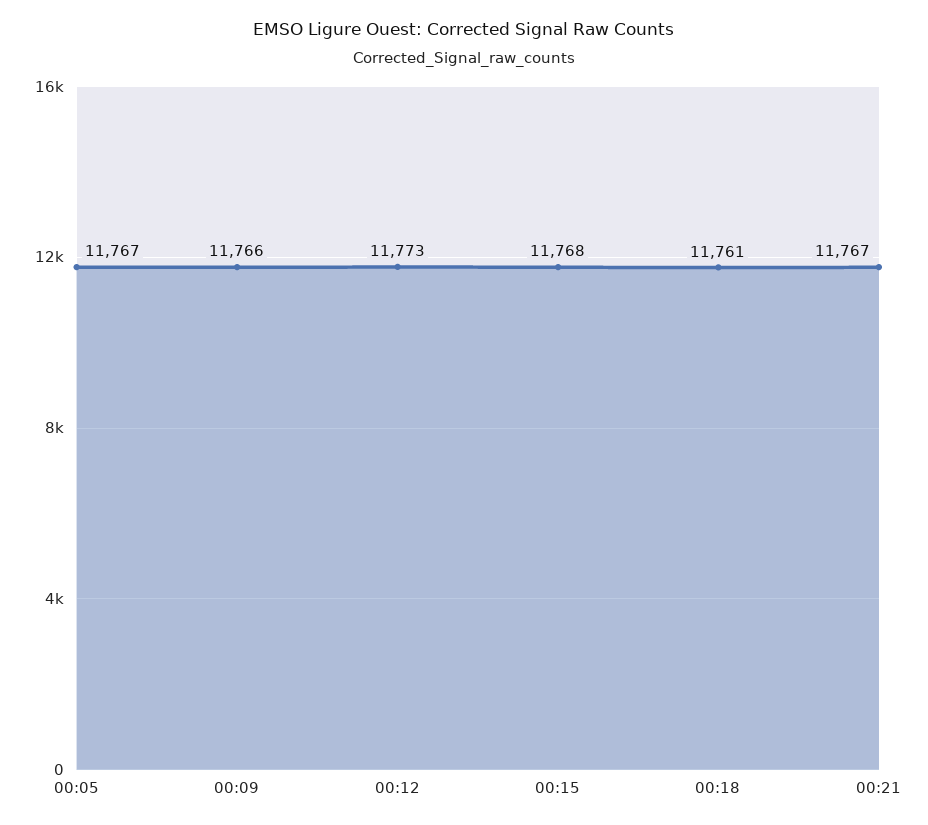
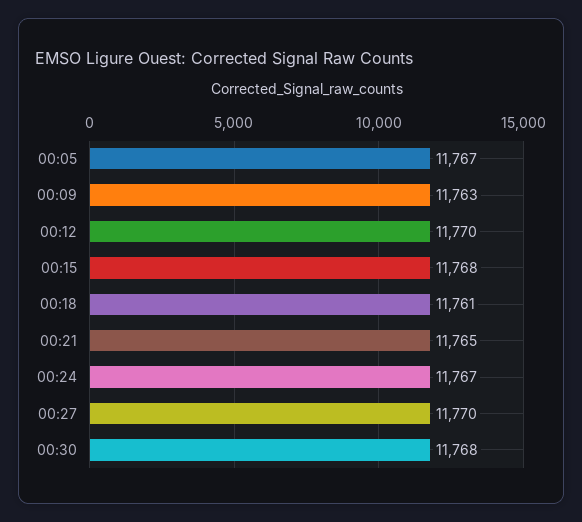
00:09: 11766 -> 11763
00:12: 11773 -> 11770
00:21: 11767 -> 11765
00:24: none -> 11767
00:27: none -> 11770
00:30: none -> 11768

